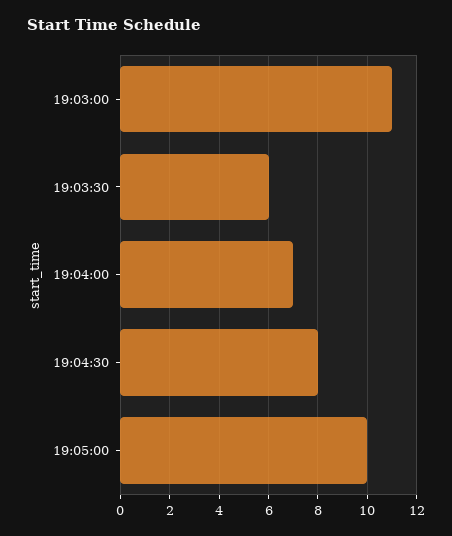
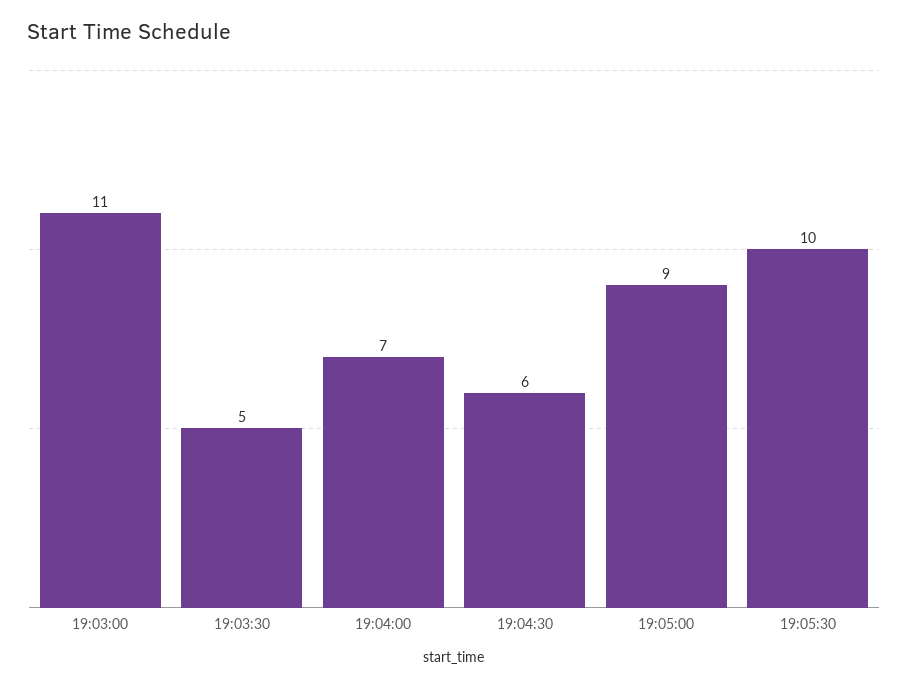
19:03:30: 6 -> 5
19:04:30: 8 -> 6
19:05:00: 10 -> 9
19:05:30: none -> 10

